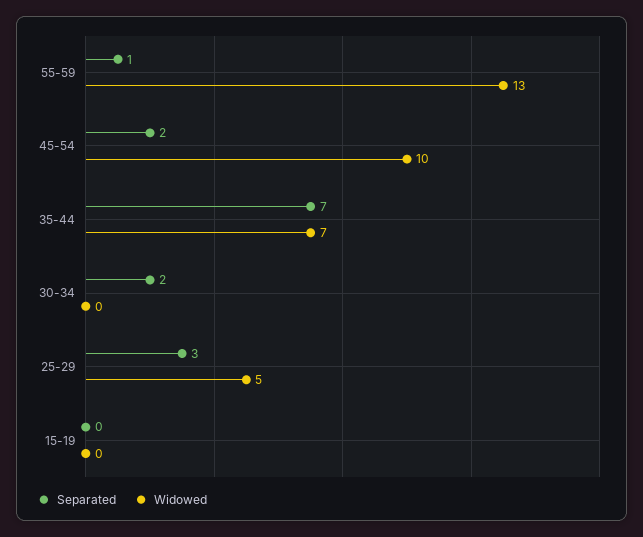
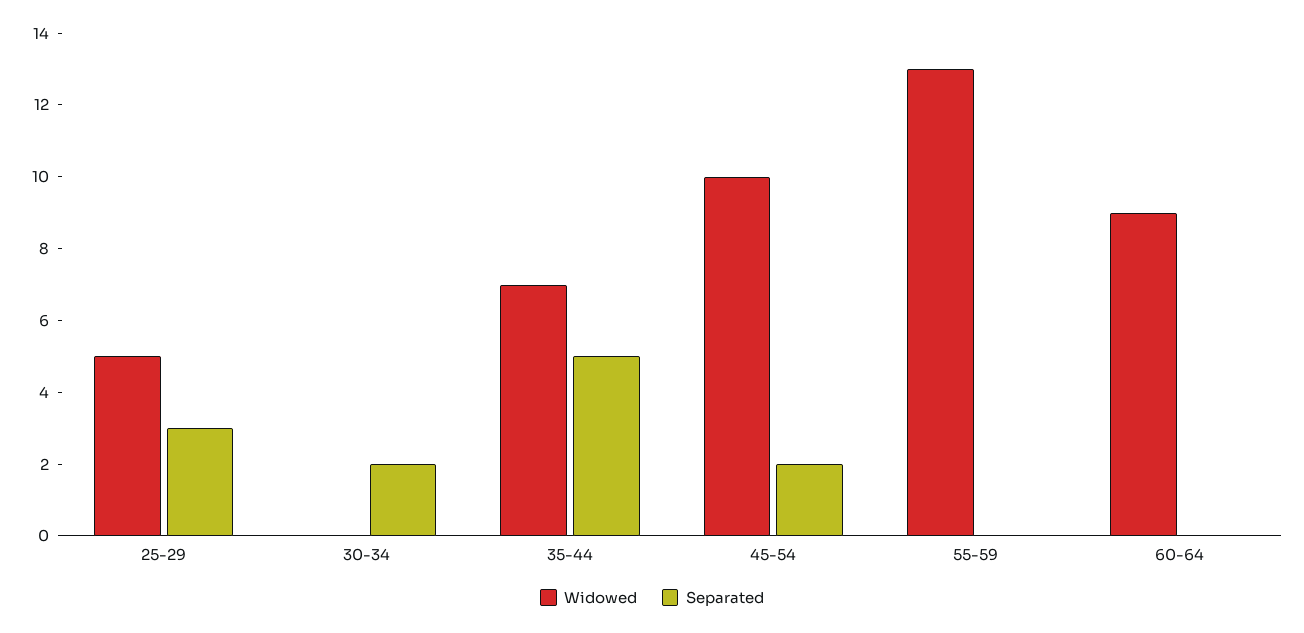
Separated, 55-59: 1 -> 0
Separated, 35-44: 7 -> 5
Separated, 15-19: 0 -> none
Widowed, 15-19: 0 -> none
Widowed, 60-64: none -> 9
Separated, 60-64: none -> 0

